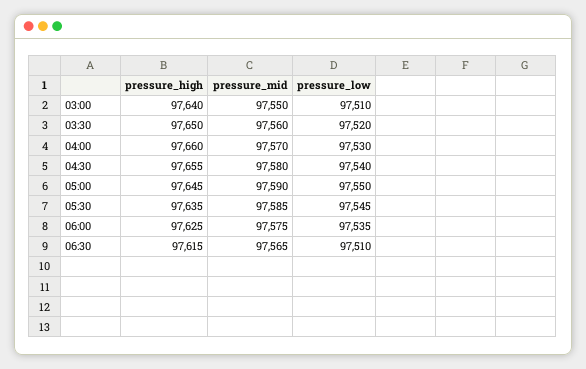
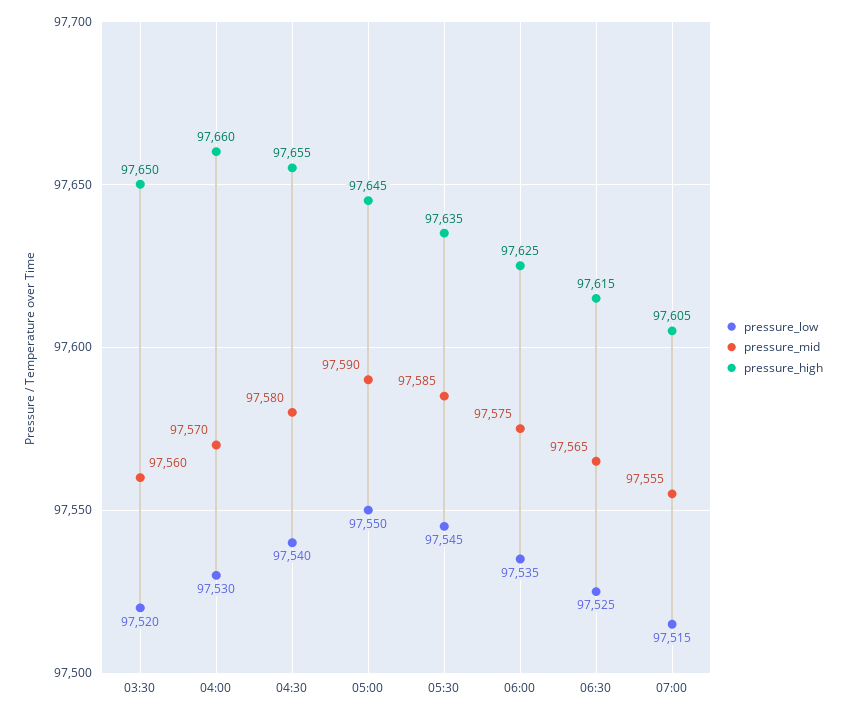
pressure_high, 03:00: 97640 -> none
pressure_mid, 03:00: 97550 -> none
pressure_low, 03:00: 97510 -> none
pressure_low, 06:30: 97510 -> 97525
pressure_low, 07:00: none -> 97515
pressure_mid, 07:00: none -> 97555
pressure_high, 07:00: none -> 97605

